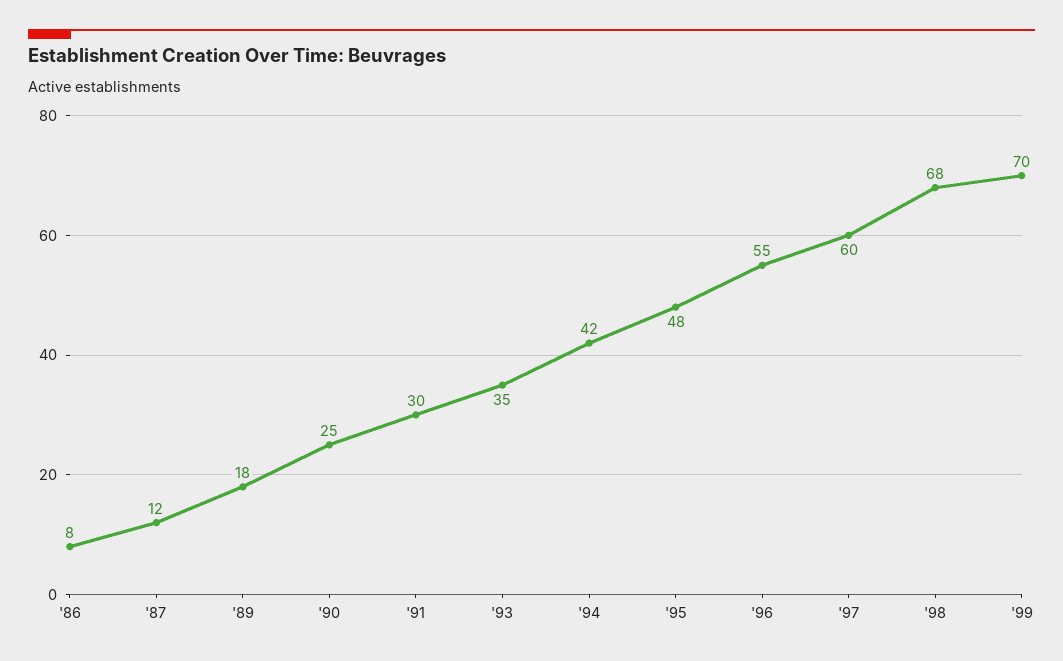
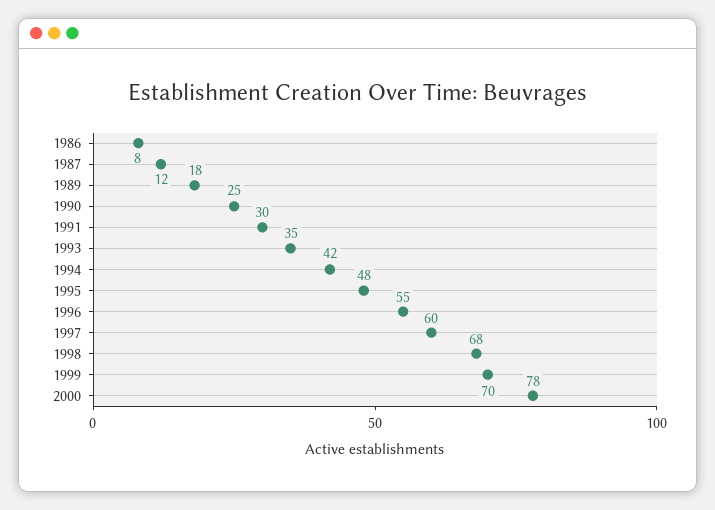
2000: none -> 78

